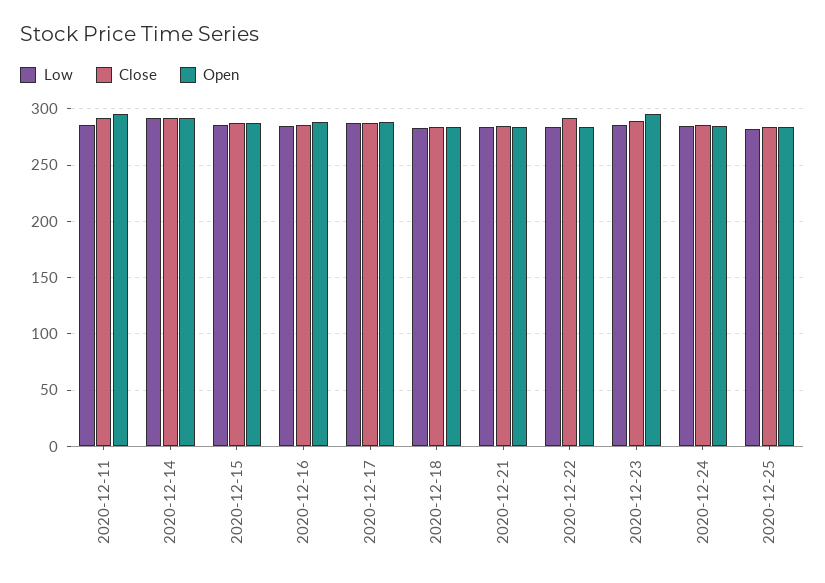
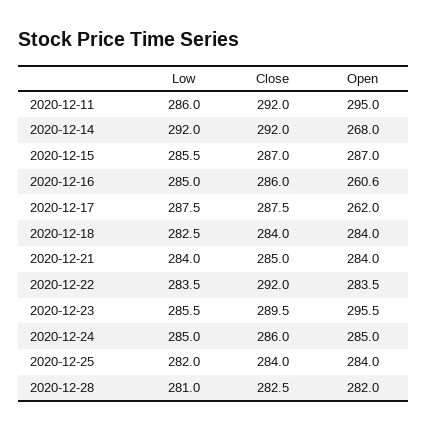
Open, 2020-12-14: 290 -> 268
Open, 2020-12-16: 290 -> 260.6
Open, 2020-12-17: 290 -> 262
Low, 2020-12-28: none -> 281
Close, 2020-12-28: none -> 282.5
Open, 2020-12-28: none -> 282

